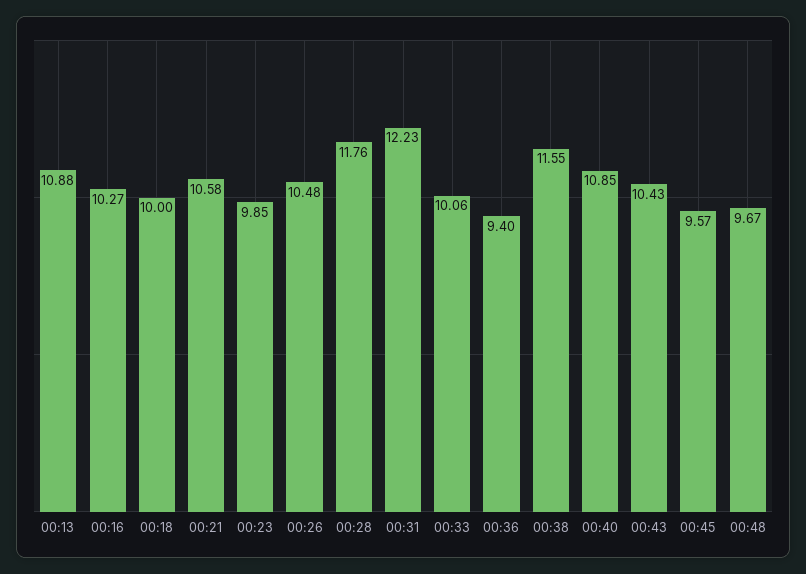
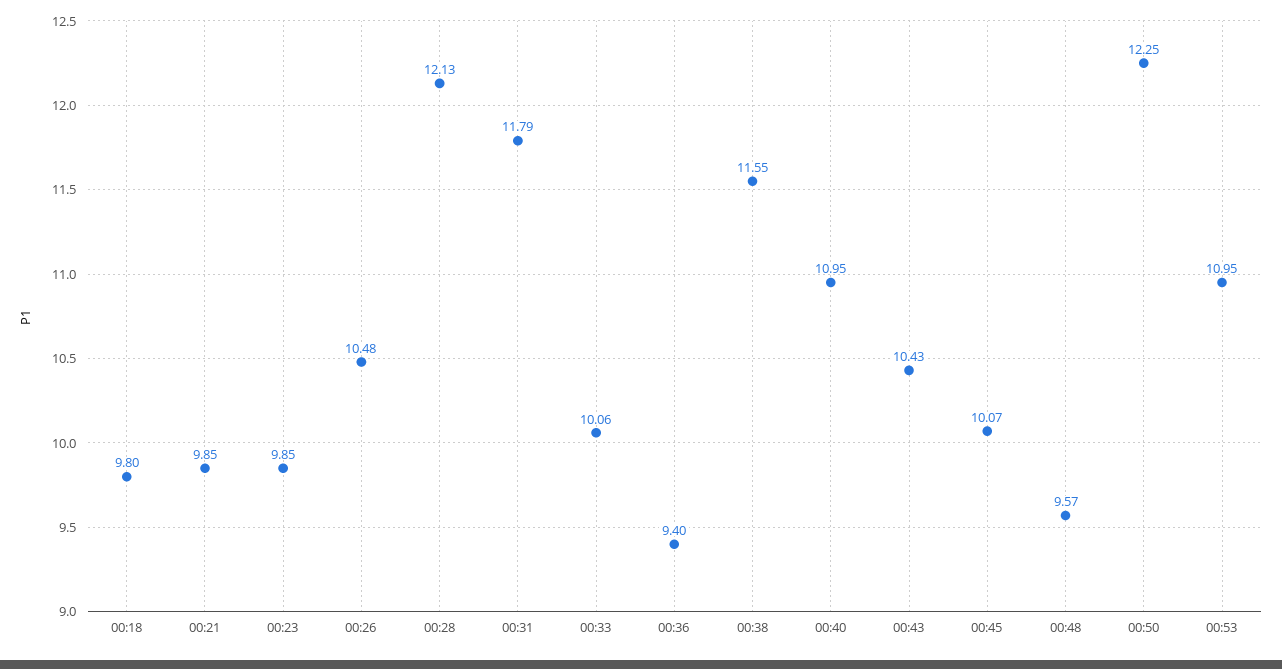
00:13: 10.88 -> none
00:16: 10.27 -> none
00:18: 10 -> 9.8
00:21: 10.58 -> 9.85
00:28: 11.76 -> 12.13
00:31: 12.23 -> 11.79
00:40: 10.85 -> 10.95
00:45: 9.57 -> 10.07
00:48: 9.67 -> 9.57
00:50: none -> 12.25
00:53: none -> 10.95

